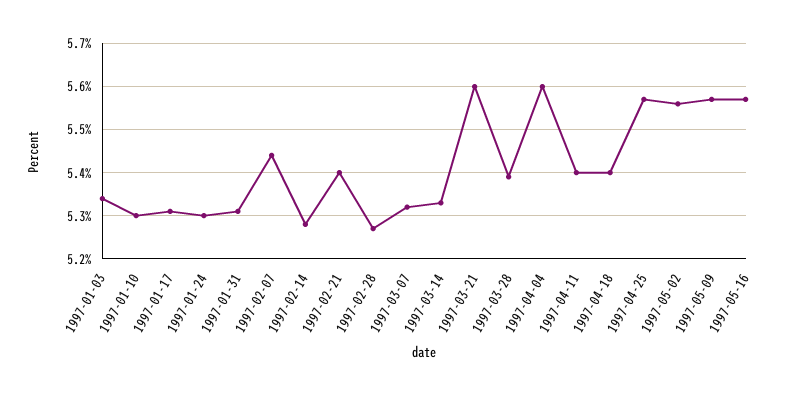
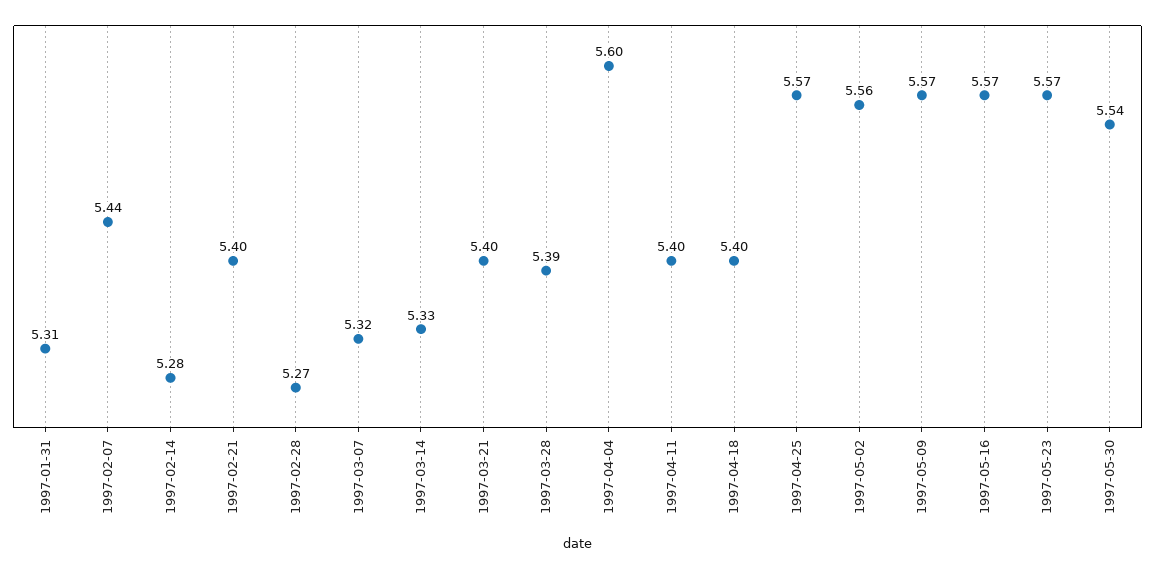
1997-01-03: 5.35 -> none
1997-01-10: 5.3 -> none
1997-01-17: 5.3 -> none
1997-01-24: 5.3 -> none
1997-03-21: 5.6 -> 5.4
1997-05-23: none -> 5.57
1997-05-30: none -> 5.54

